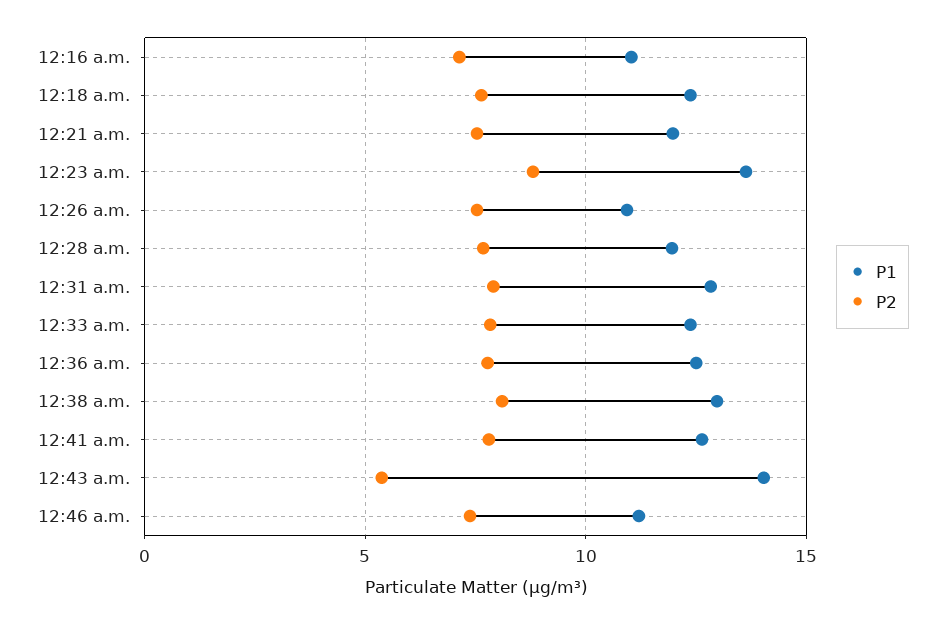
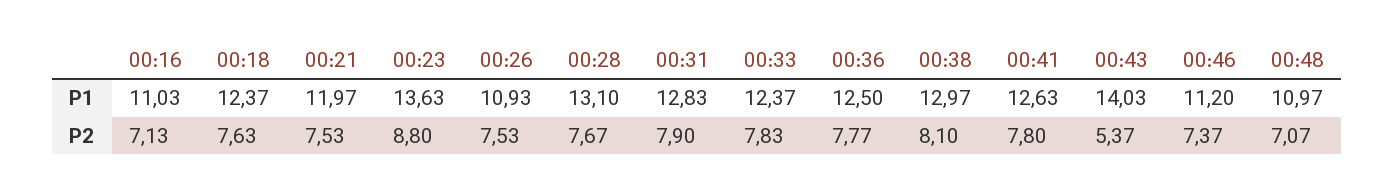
P1, 12:28 a.m.: 12 -> 13.1
P1, 00:48: none -> 10.97
P2, 00:48: none -> 7.07

